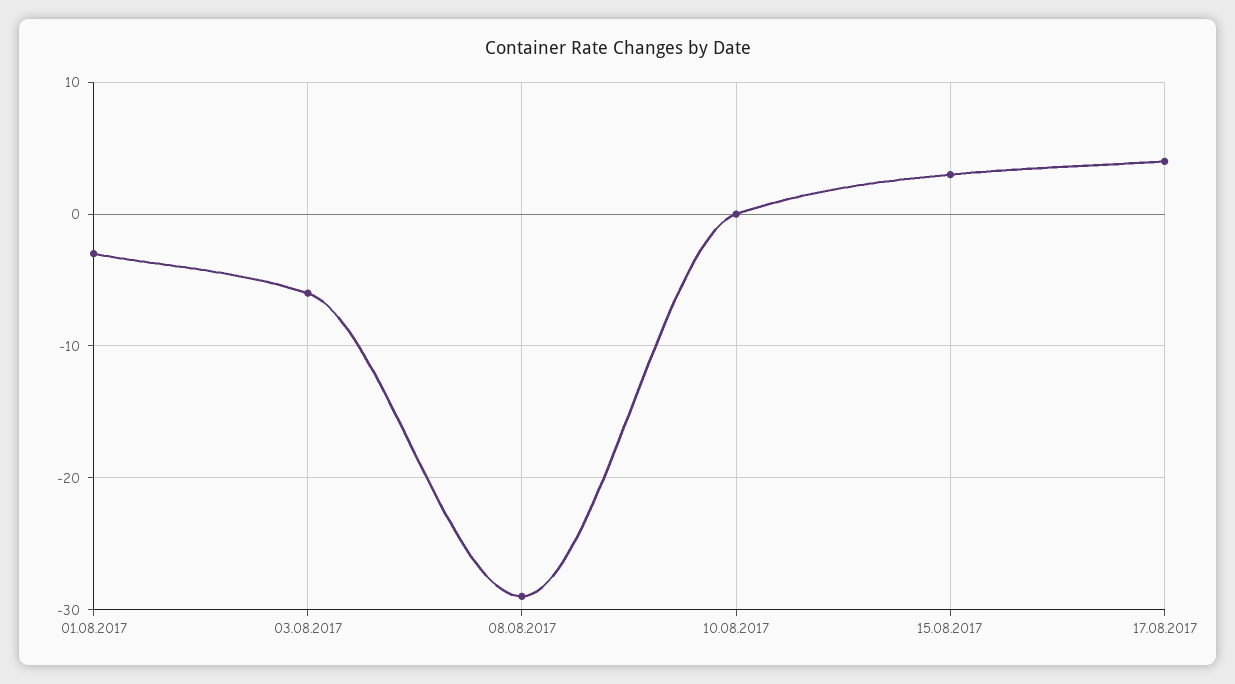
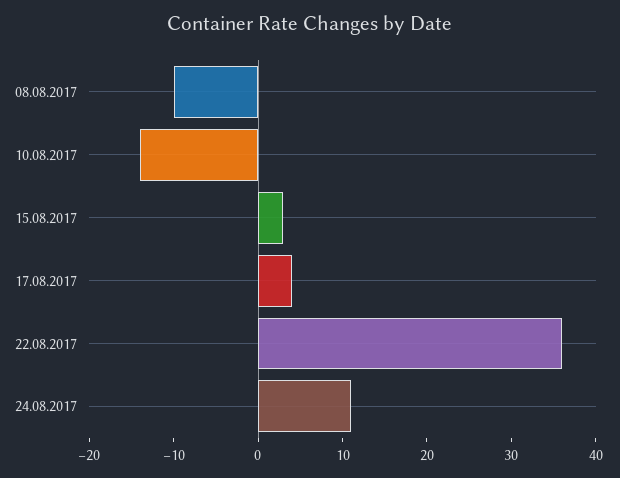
01.08.2017: -3 -> none
03.08.2017: -6 -> none
08.08.2017: -29 -> -10
10.08.2017: 0 -> -14
22.08.2017: none -> 36
24.08.2017: none -> 11

